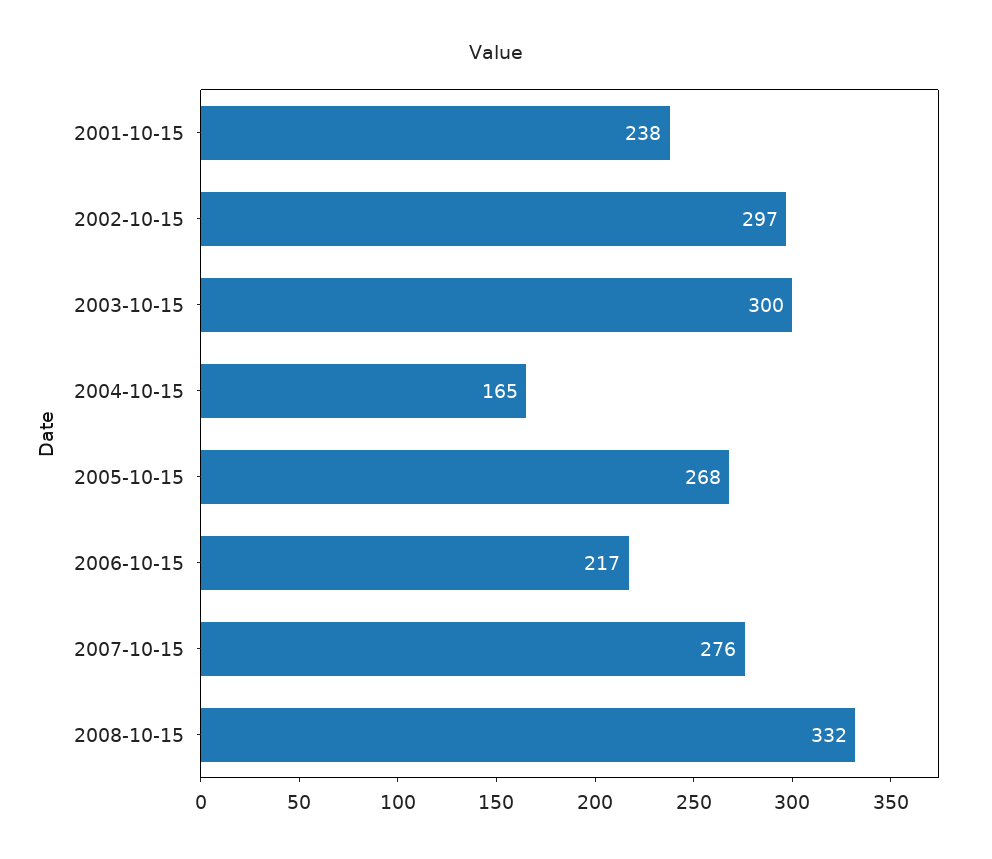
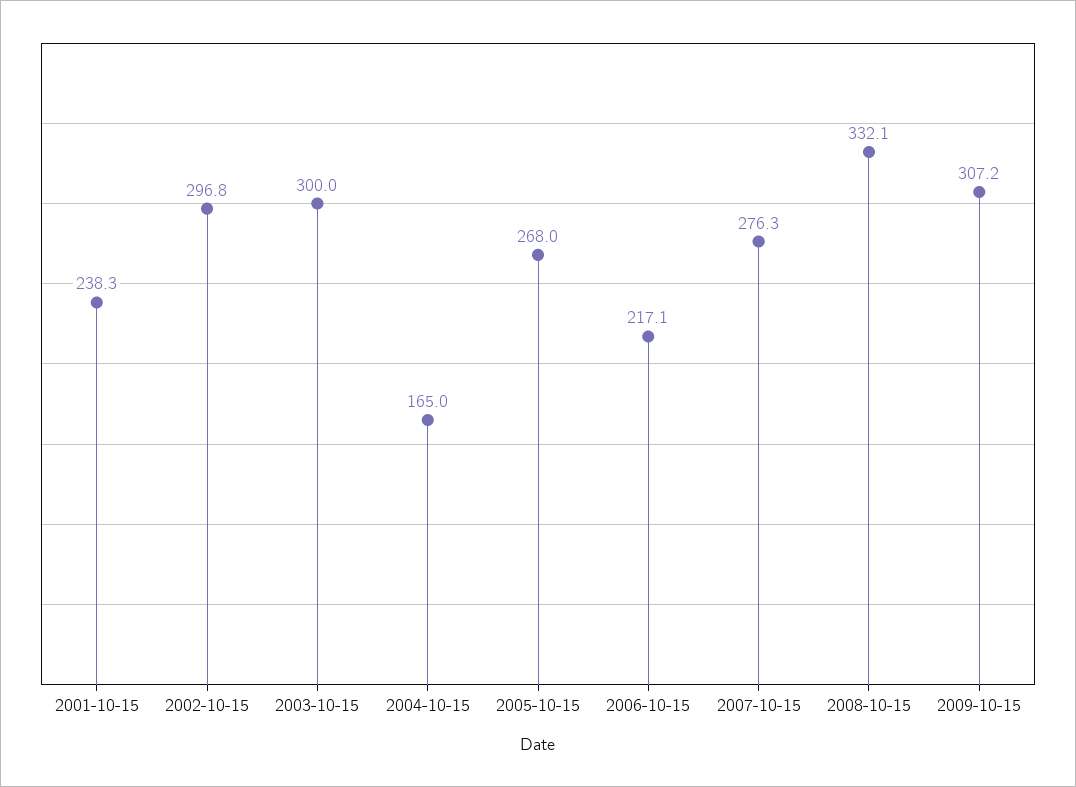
2009-10-15: none -> 307.2

